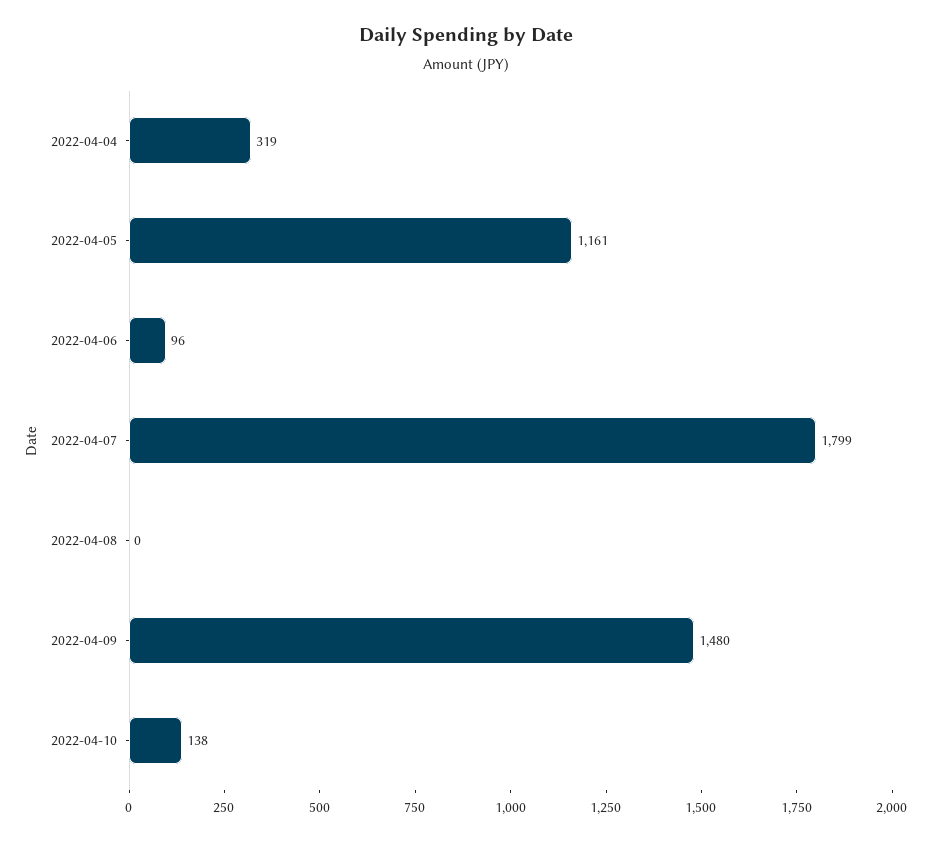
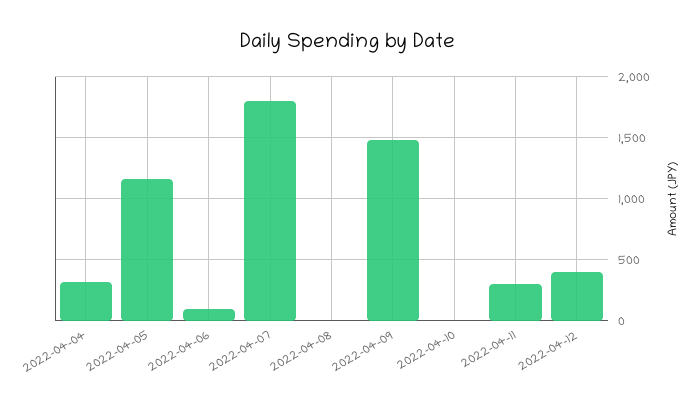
2022-04-10: 138 -> 0
2022-04-11: none -> 300
2022-04-12: none -> 400

